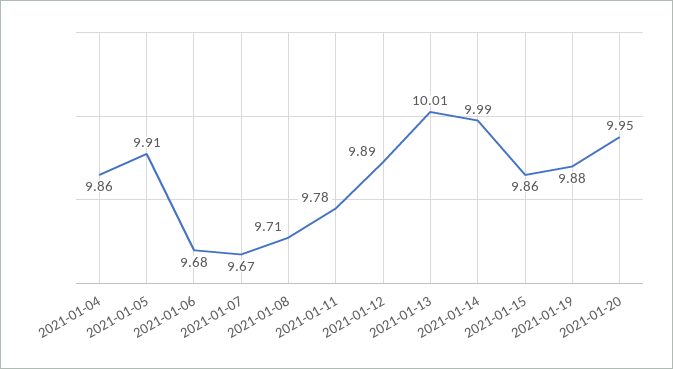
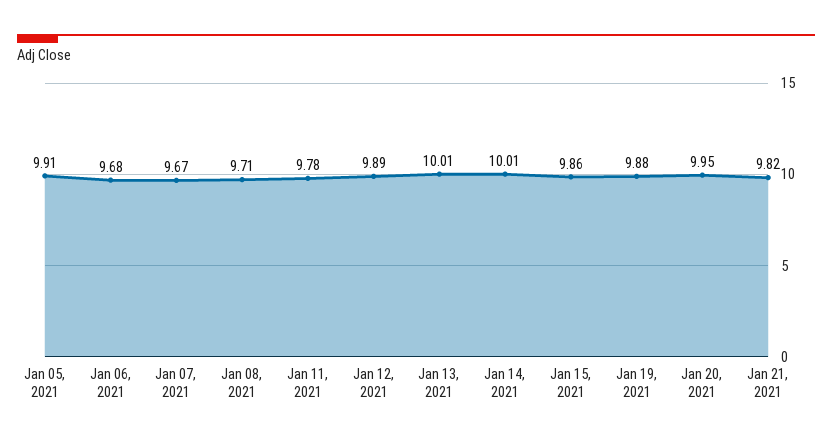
2021-01-04: 9.86 -> none
2021-01-14: 9.99 -> 10.01
Jan 21, 2021: none -> 9.82

